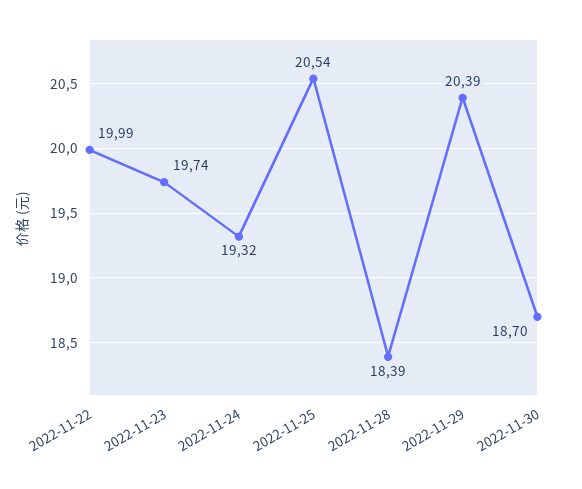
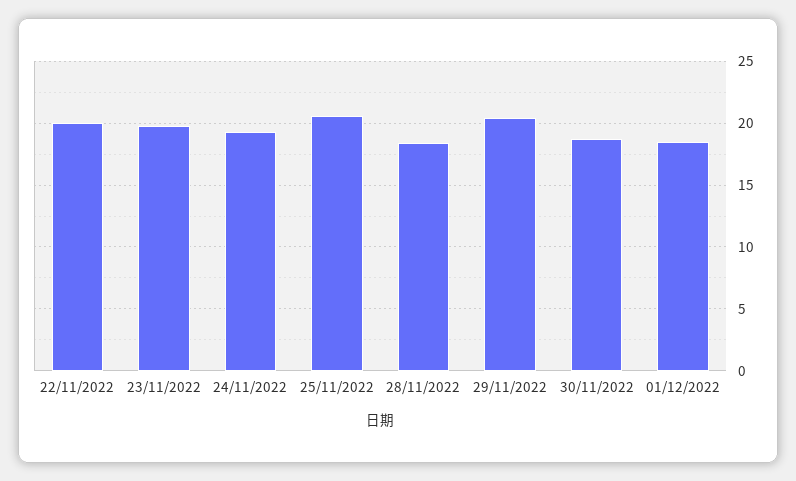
01/12/2022: none -> 18.5

